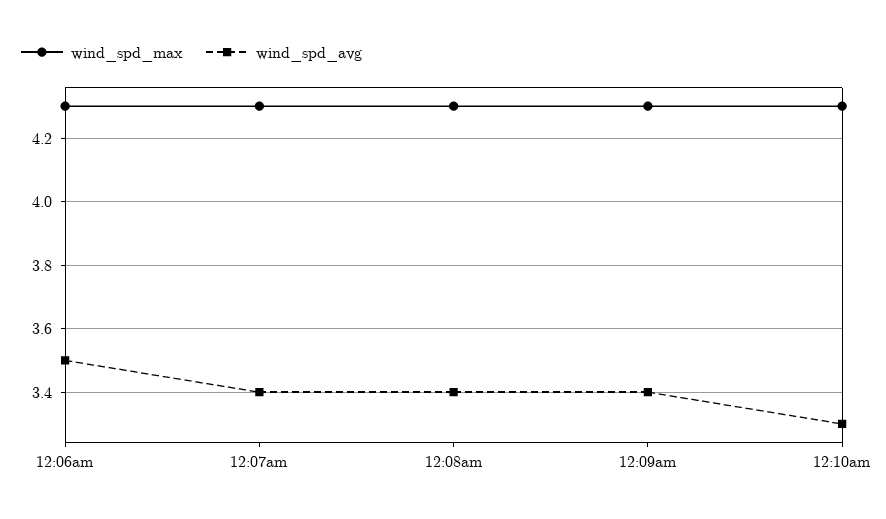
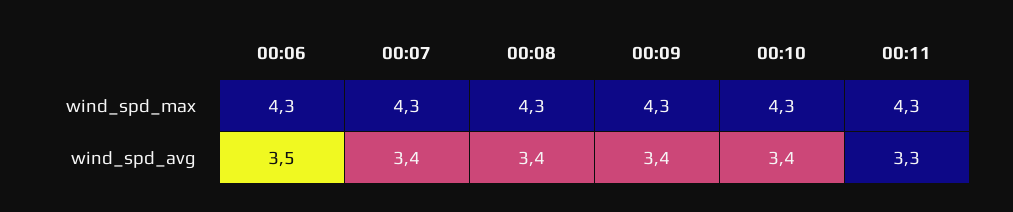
wind_spd_avg, 12:10am: 3.3 -> 3.4
wind_spd_max, 00:11: none -> 4.3
wind_spd_avg, 00:11: none -> 3.3

